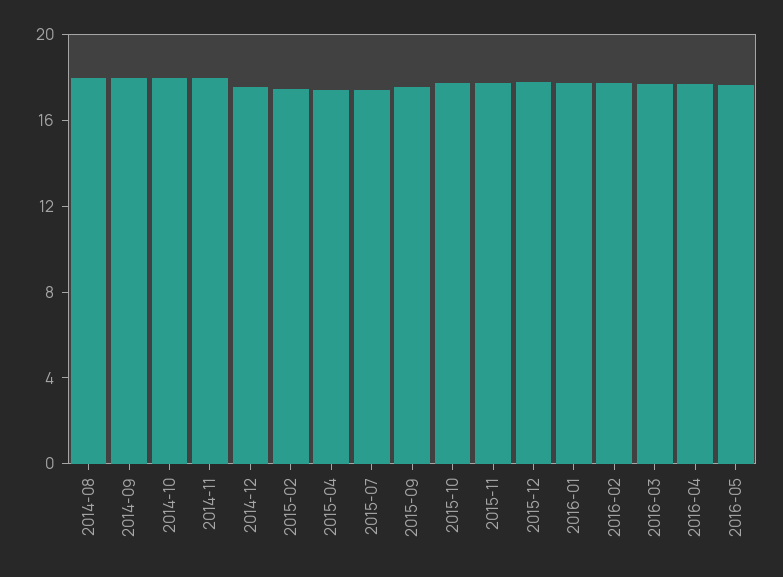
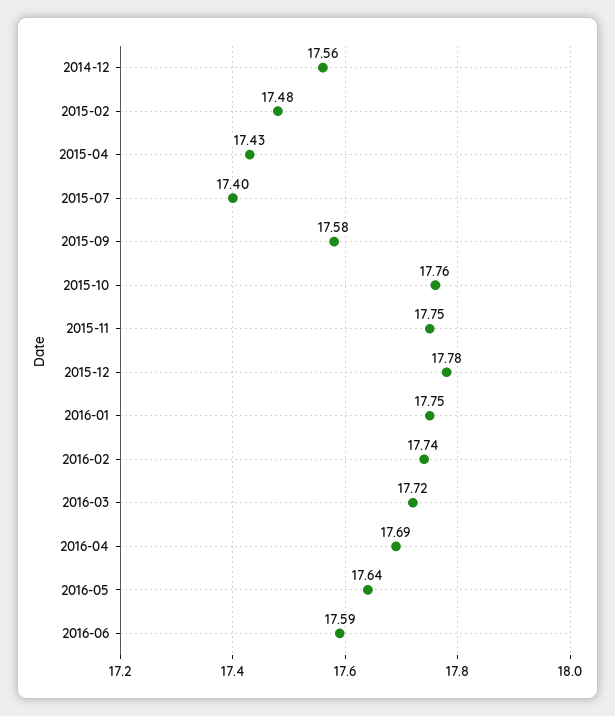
2014-08: 18 -> none
2014-09: 18 -> none
2014-10: 18 -> none
2014-11: 18 -> none
2016-06: none -> 17.59

